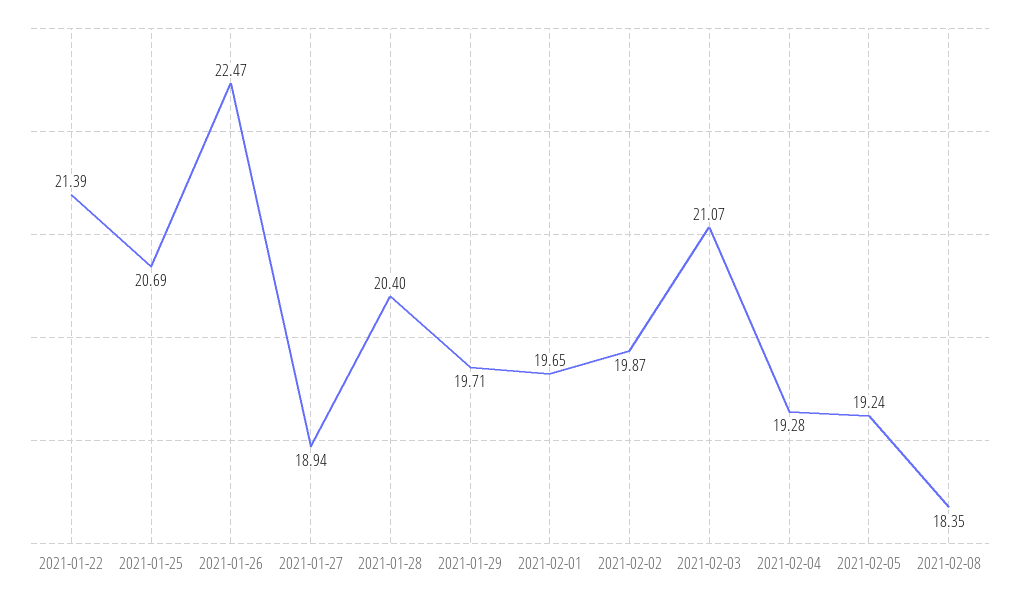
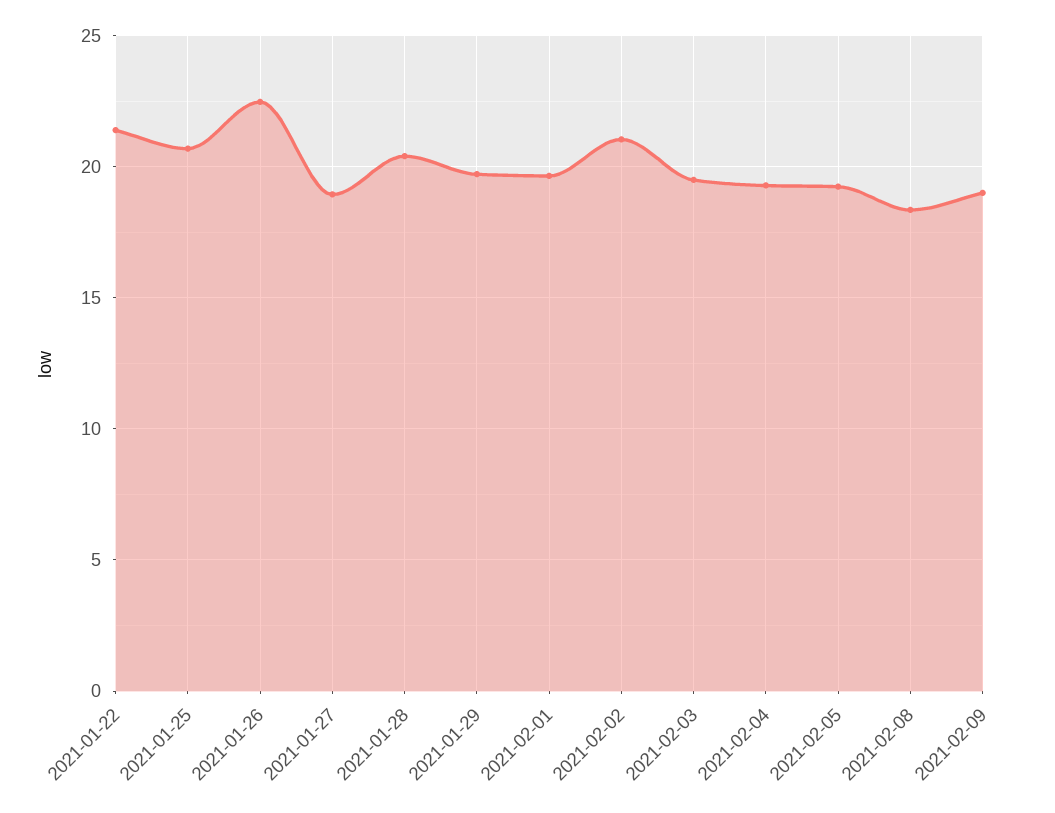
2021-02-02: 19.87 -> 21
2021-02-03: 21.07 -> 19.5
2021-02-09: none -> 19

